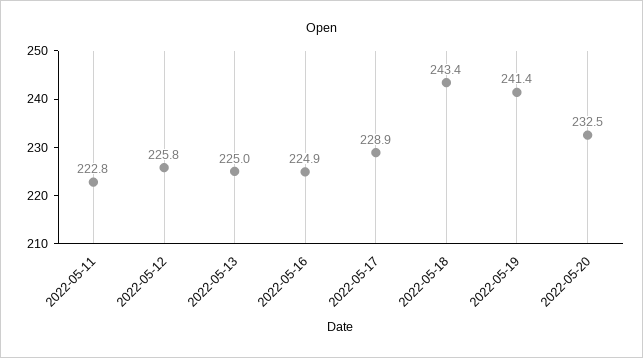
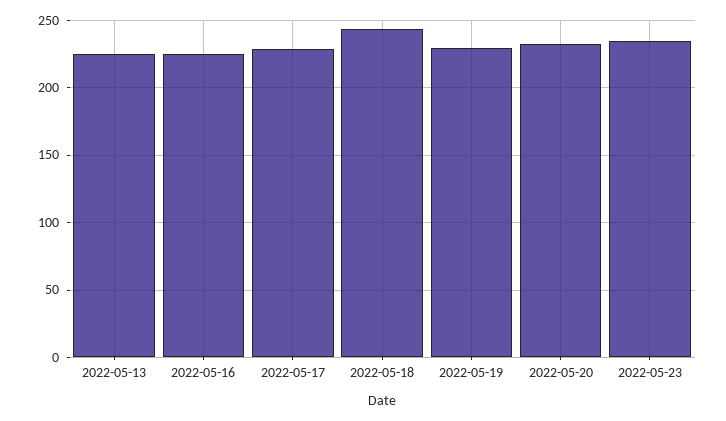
2022-05-11: 222.8 -> none
2022-05-12: 225.8 -> none
2022-05-19: 241.4 -> 230
2022-05-23: none -> 235

